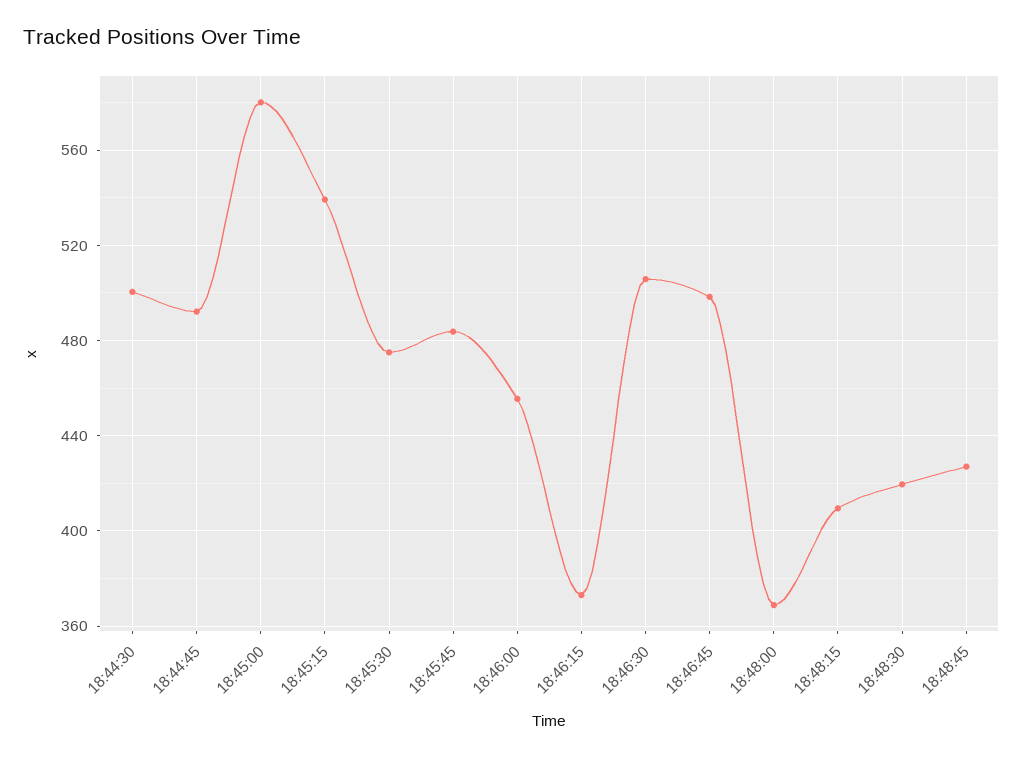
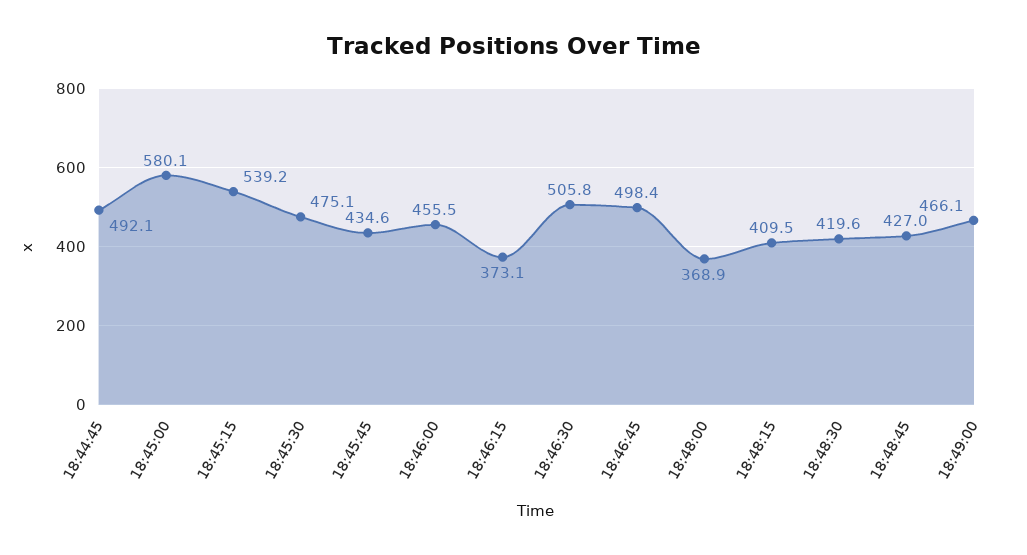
18:44:30: 500 -> none
18:45:45: 485 -> 434.6
18:49:00: none -> 466.1

